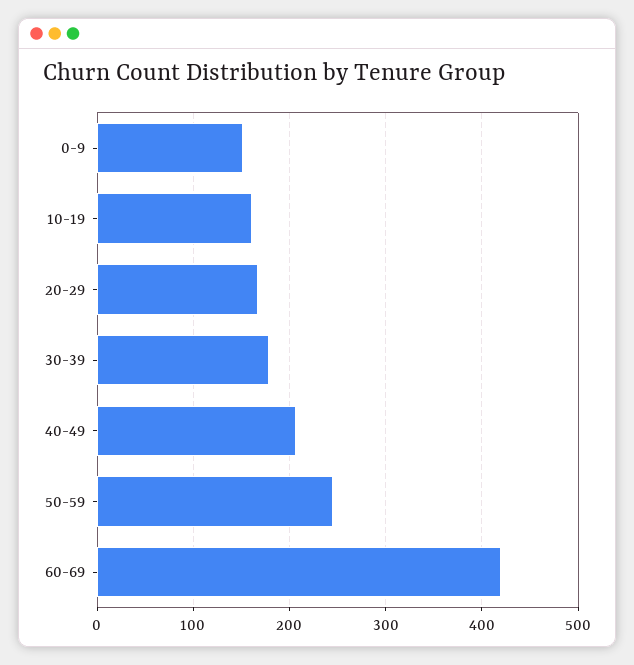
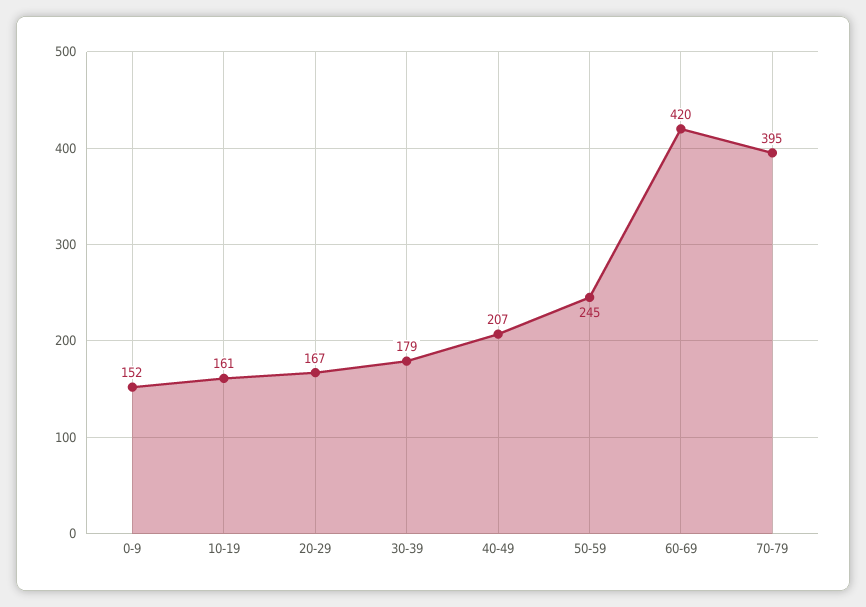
70-79: none -> 395

